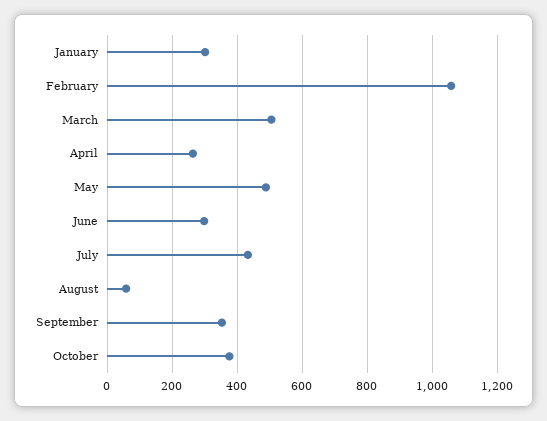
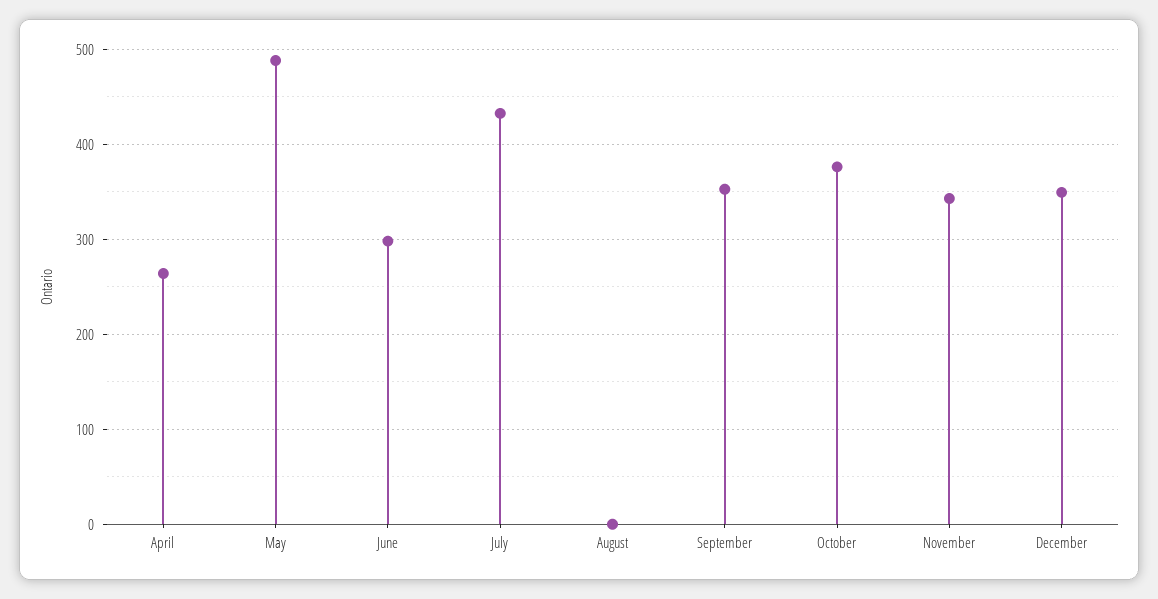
January: 300 -> none
February: 1060 -> none
March: 500 -> none
August: 60 -> 0
November: none -> 340
December: none -> 350

